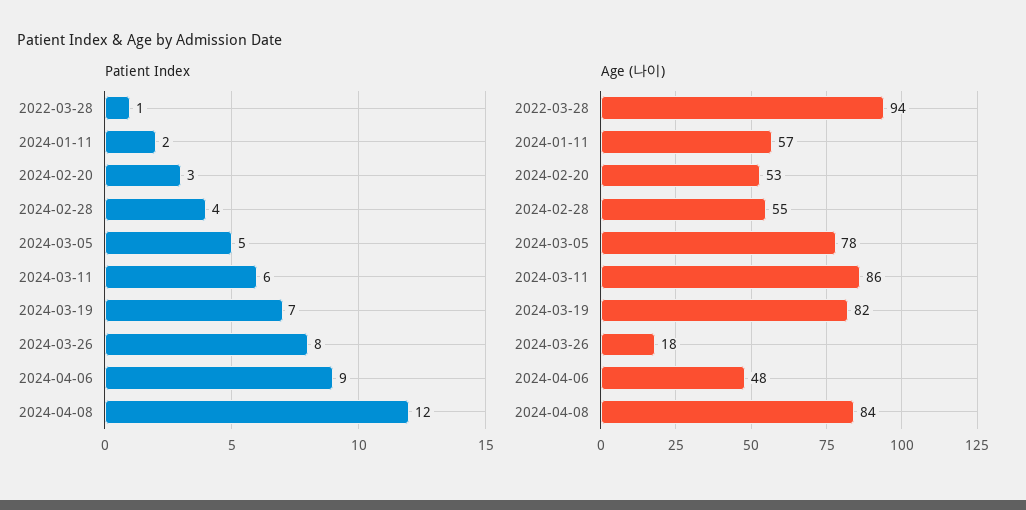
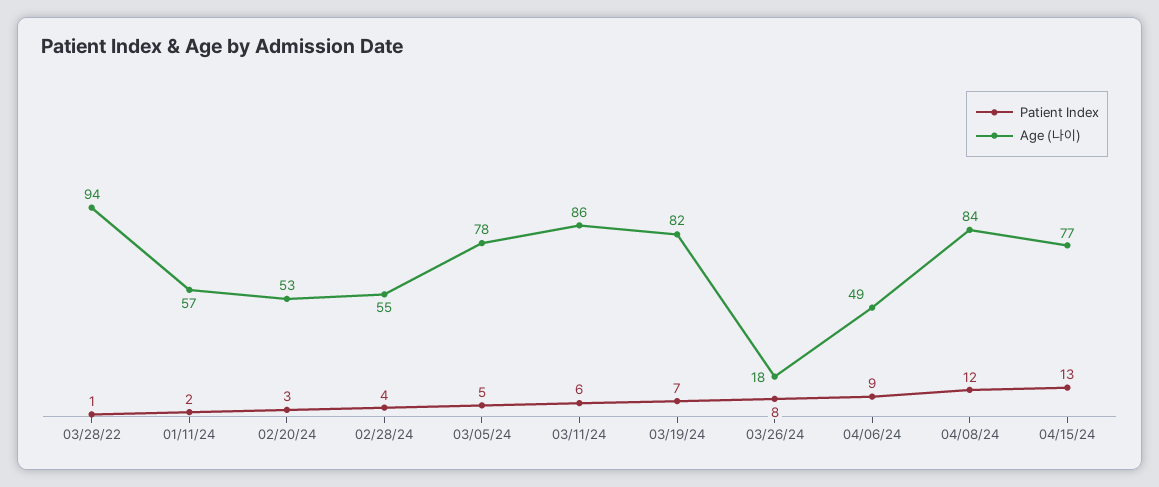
Age (나이), 2024-04-06: 48 -> 49
Patient Index, 04/15/24: none -> 13
Age (나이), 04/15/24: none -> 77

